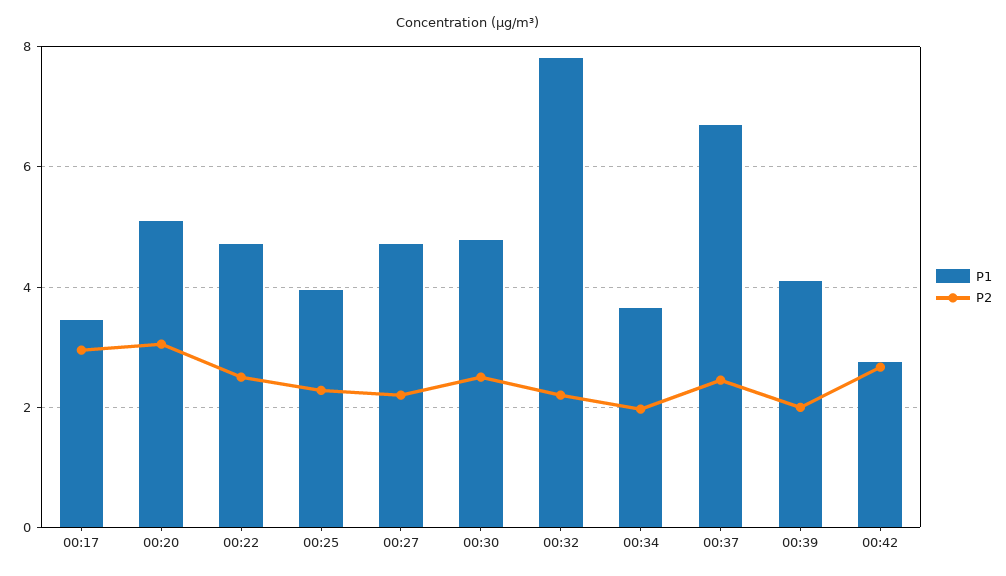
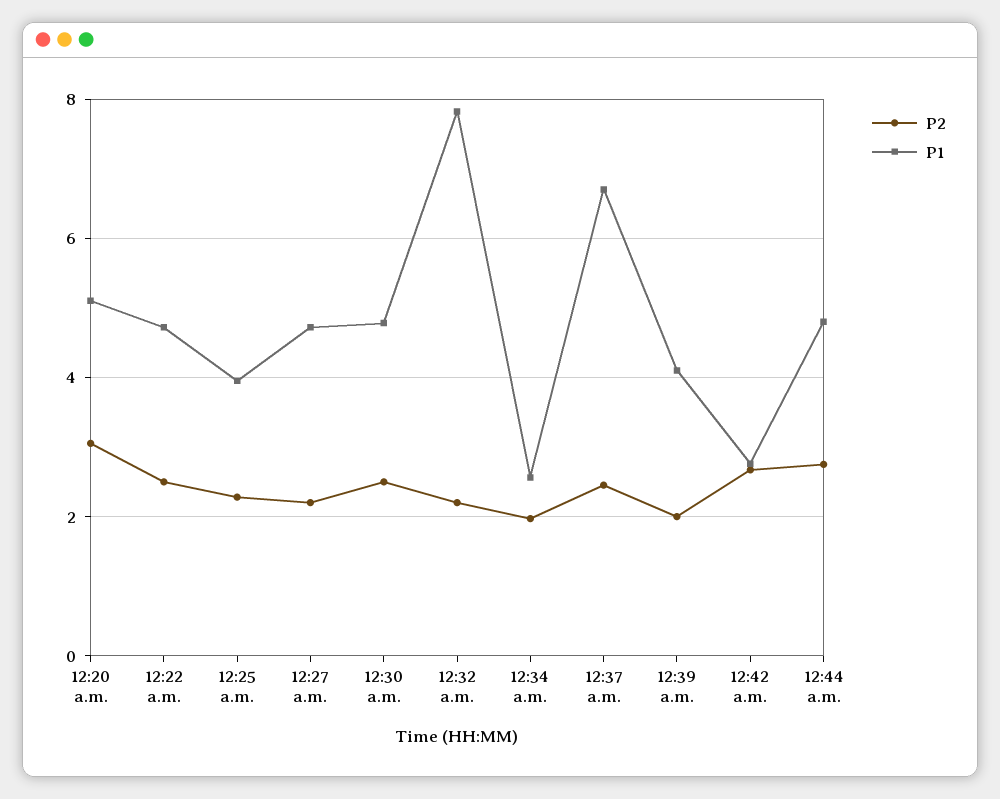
P1, 00:17: 3.4 -> none
P2, 00:17: 3 -> none
P1, 00:34: 3.6 -> 2.6
P2, 12:44 a.m.: none -> 2.8
P1, 12:44 a.m.: none -> 4.8

